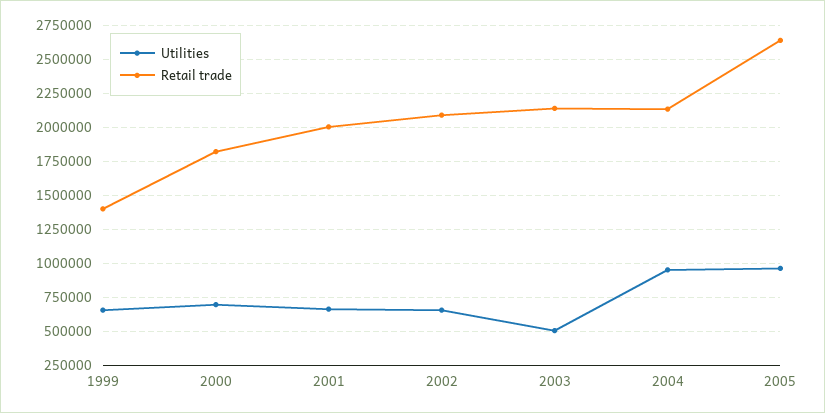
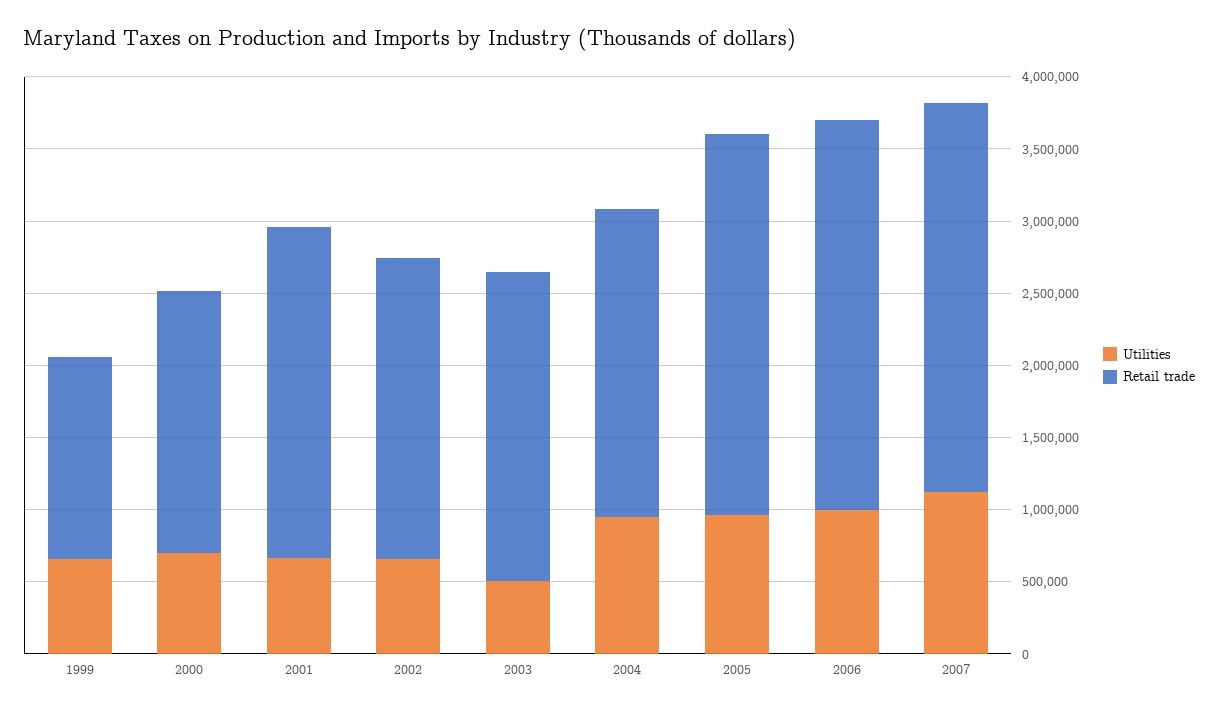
Retail trade, 2001: 2000000 -> 2300000
Utilities, 2006: none -> 1000000
Retail trade, 2006: none -> 2700000
Utilities, 2007: none -> 1100000
Retail trade, 2007: none -> 2700000

